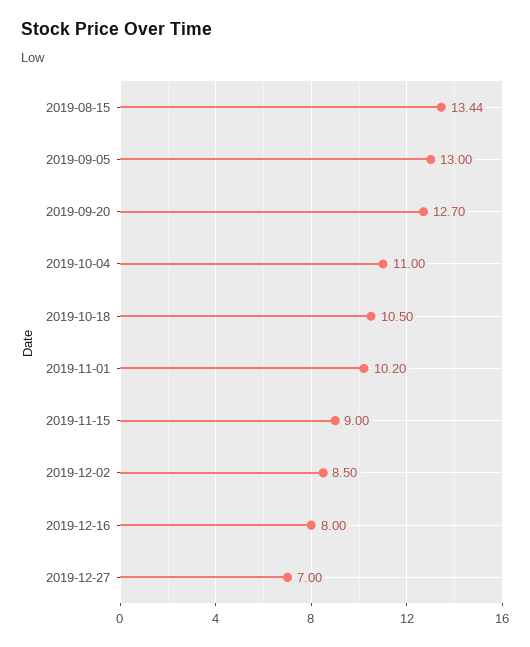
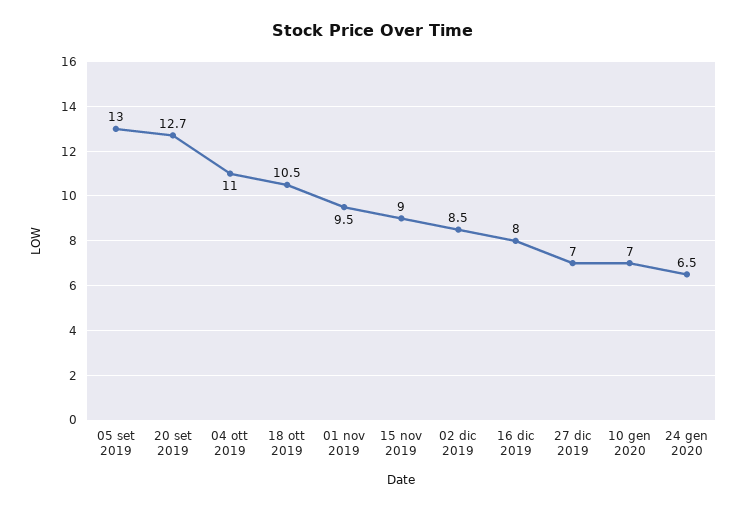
2019-08-15: 13.44 -> none
2019-11-01: 10.2 -> 9.5
10 gen 2020: none -> 7
24 gen 2020: none -> 6.5

